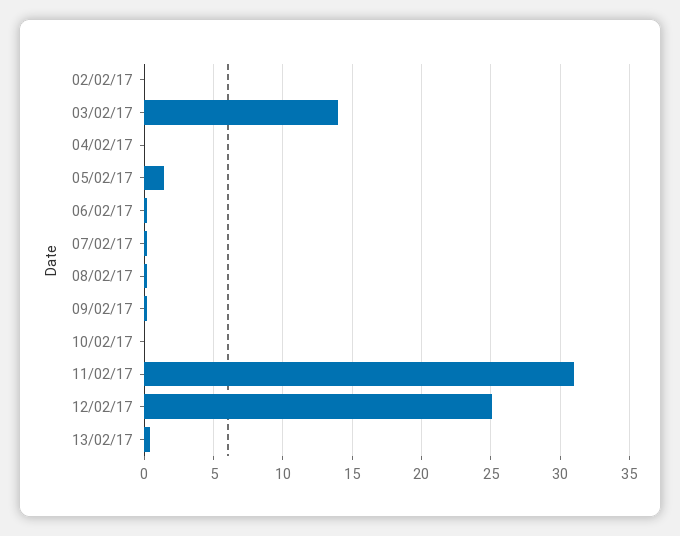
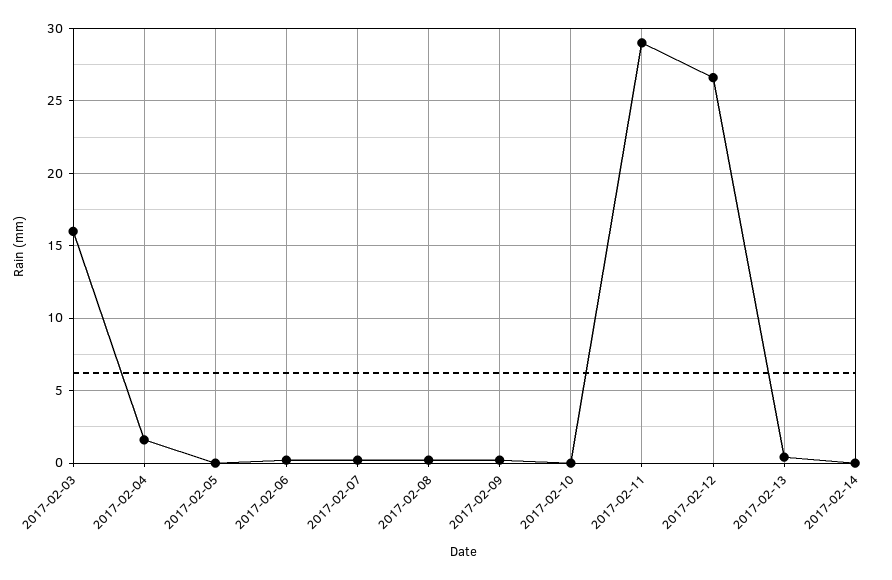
02/02/17: 0 -> none
03/02/17: 14 -> 16
04/02/17: 0 -> 1.5
05/02/17: 1.5 -> 0
11/02/17: 31 -> 29
12/02/17: 25 -> 26.5
2017-02-14: none -> 0

